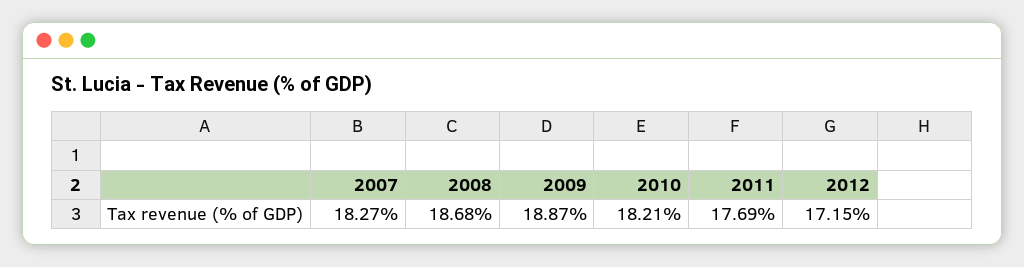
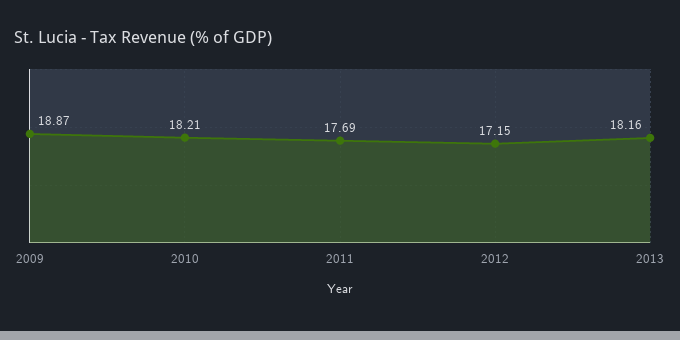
2007: 18.27 -> none
2008: 18.68 -> none
2013: none -> 18.16

